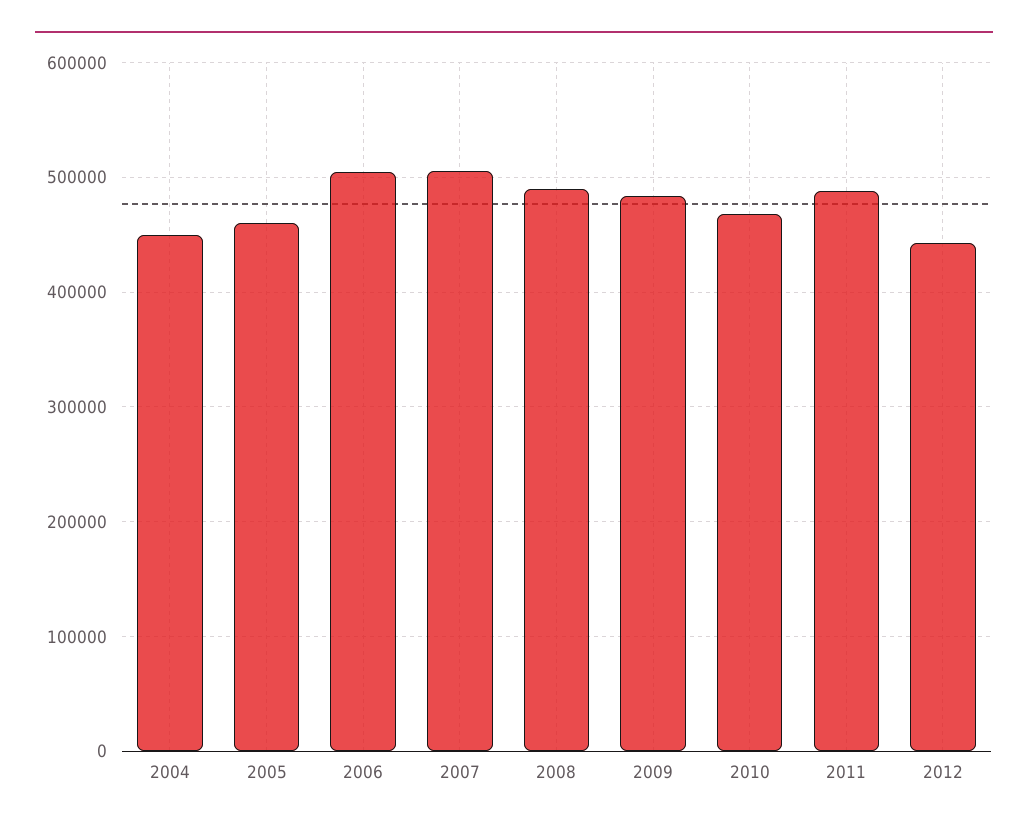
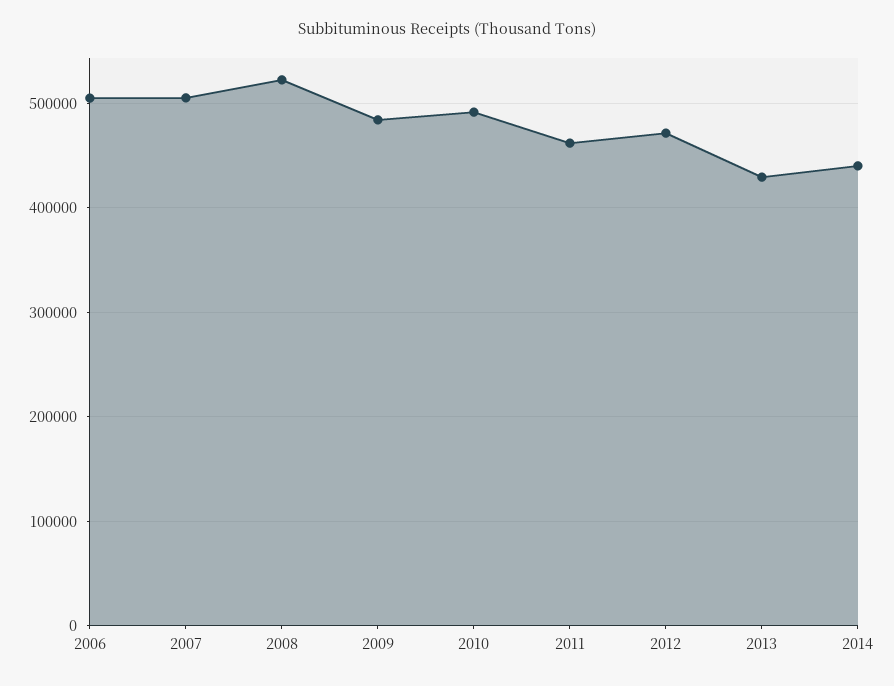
2004: 450000 -> none
2005: 460000 -> none
2008: 490000 -> 520000
2010: 470000 -> 490000
2011: 490000 -> 460000
2012: 440000 -> 470000
2013: none -> 430000
2014: none -> 440000

